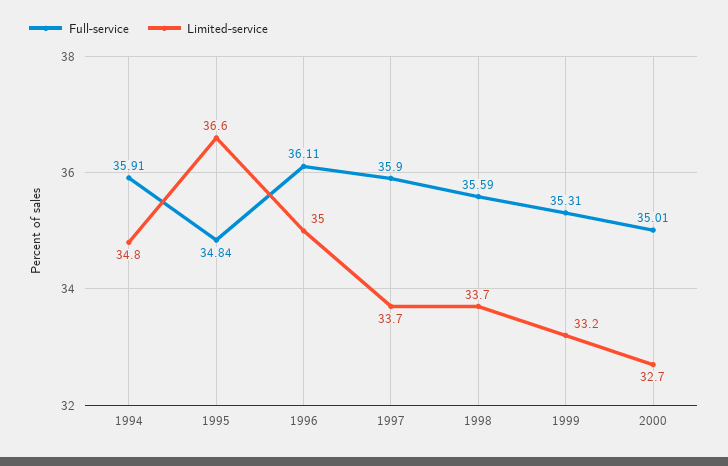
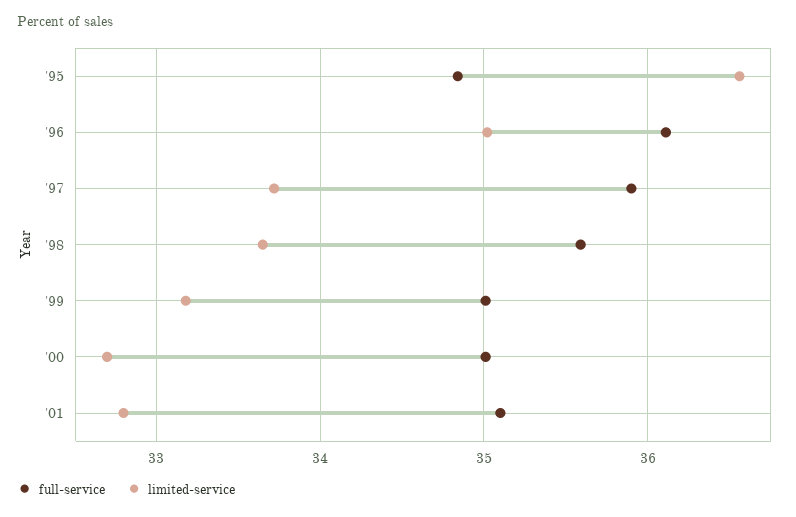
Full-service, 1994: 35.91 -> none
Limited-service, 1994: 34.8 -> none
Full-service, 1999: 35.31 -> 35
Full-service, '01: none -> 35.1
Limited-service, '01: none -> 32.8

